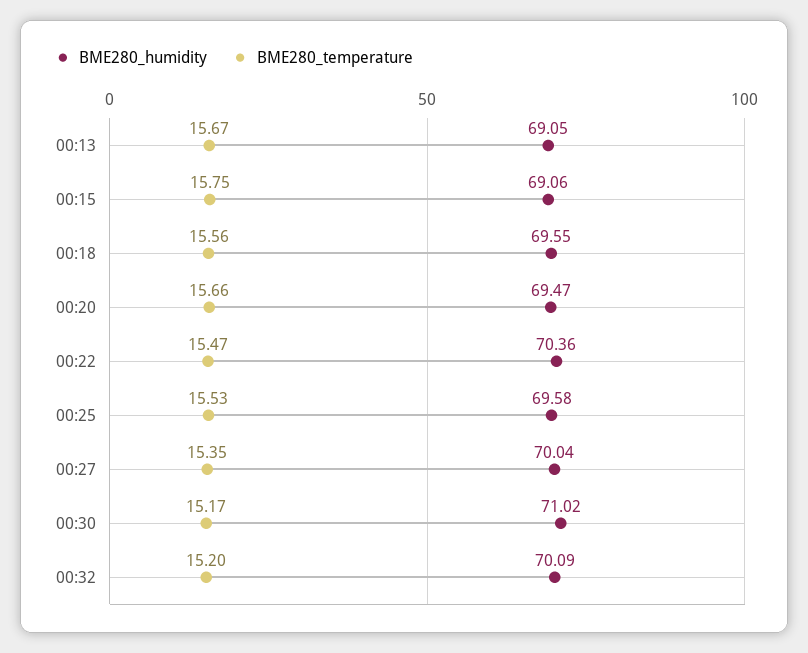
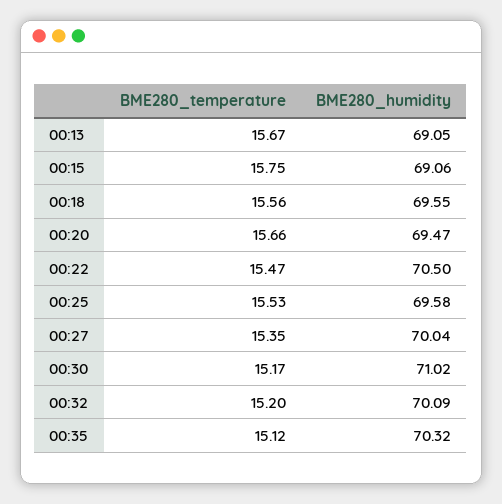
BME280_humidity, 00:22: 70.36 -> 70.5
BME280_temperature, 00:35: none -> 15.12
BME280_humidity, 00:35: none -> 70.32

